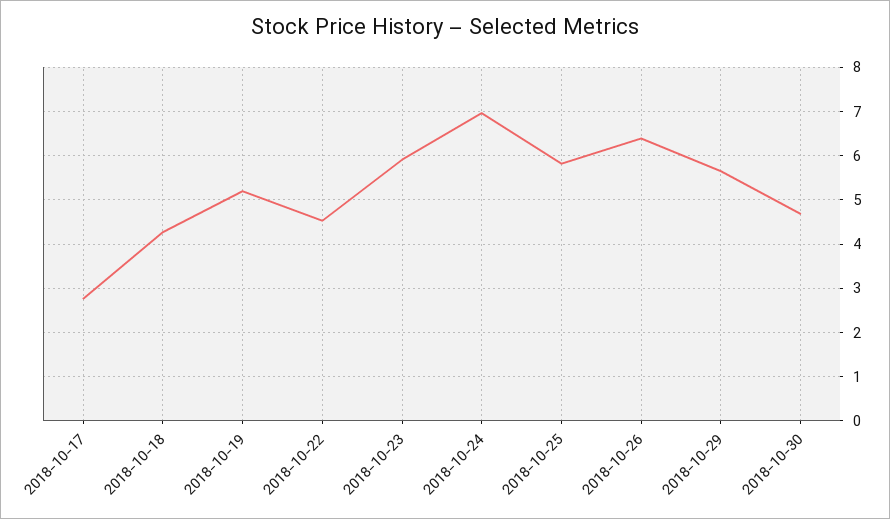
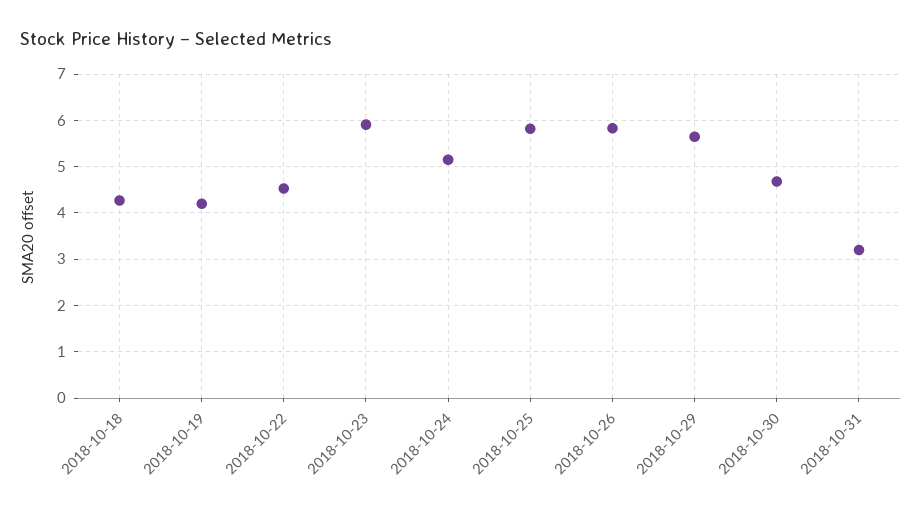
2018-10-17: 2.8 -> none
2018-10-19: 5.2 -> 4.2
2018-10-24: 7 -> 5.2
2018-10-26: 6.4 -> 5.8
2018-10-31: none -> 3.2

